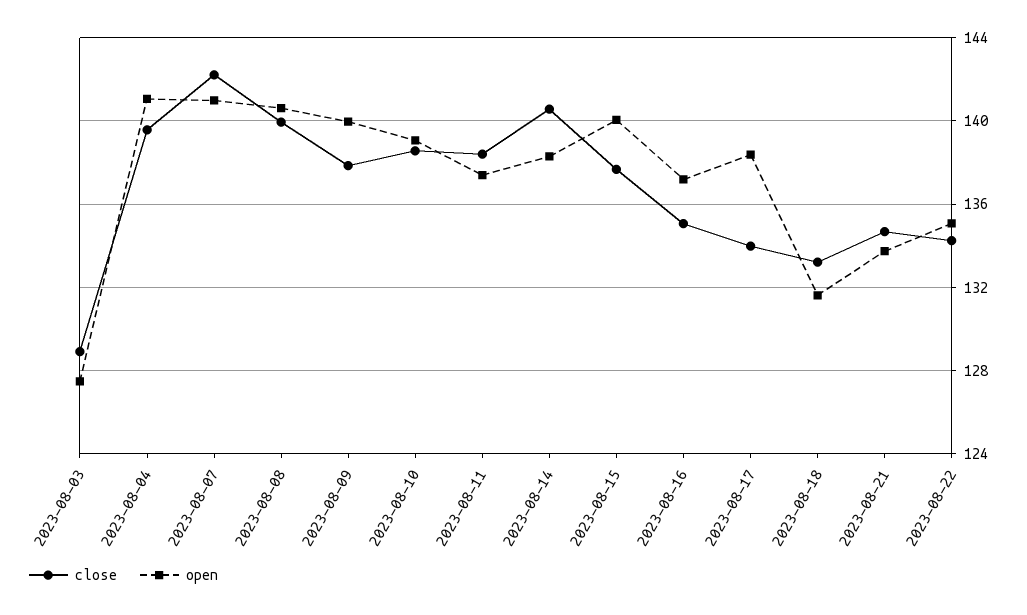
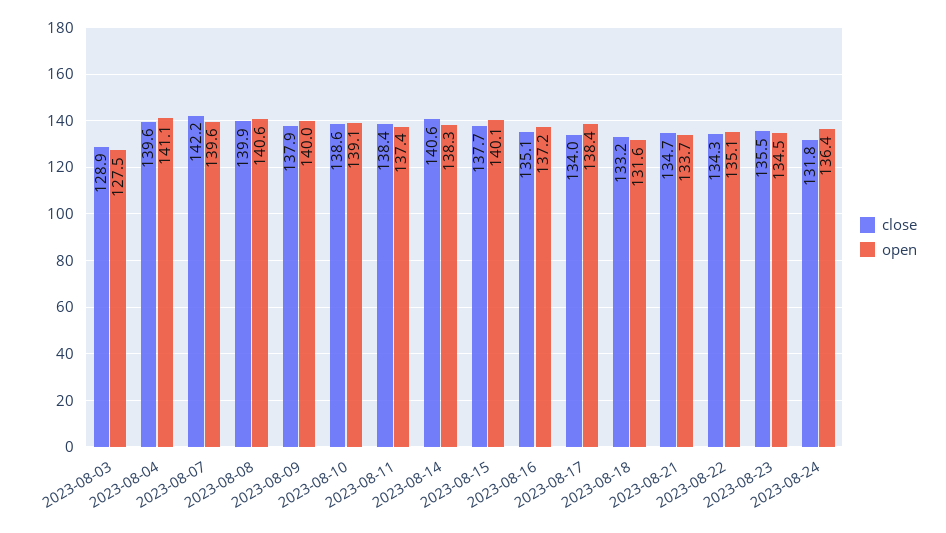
open, 2023-08-07: 141 -> 139.6
close, 2023-08-23: none -> 135.5
open, 2023-08-23: none -> 134.5
close, 2023-08-24: none -> 131.8
open, 2023-08-24: none -> 136.4

